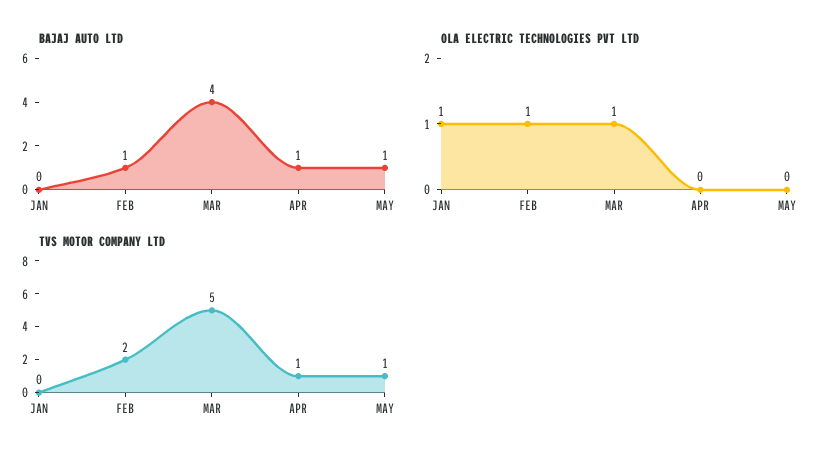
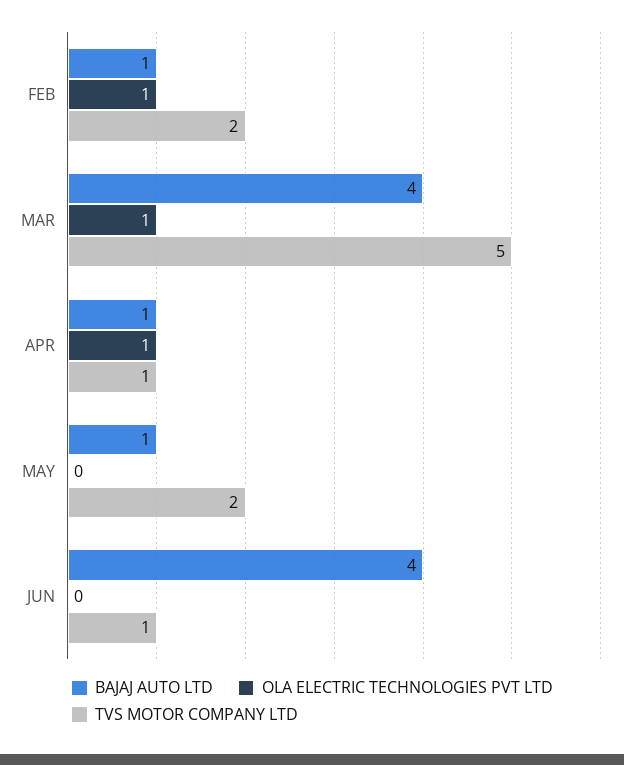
BAJAJ AUTO LTD, JAN: 0 -> none
OLA ELECTRIC TECHNOLOGIES PVT LTD, JAN: 1 -> none
OLA ELECTRIC TECHNOLOGIES PVT LTD, APR: 0 -> 1
TVS MOTOR COMPANY LTD, JAN: 0 -> none
TVS MOTOR COMPANY LTD, MAY: 1 -> 2
BAJAJ AUTO LTD, JUN: none -> 4
OLA ELECTRIC TECHNOLOGIES PVT LTD, JUN: none -> 0
TVS MOTOR COMPANY LTD, JUN: none -> 1

